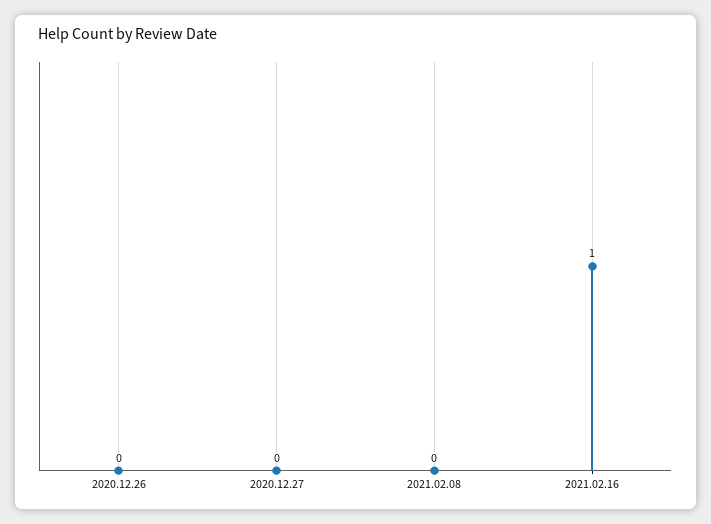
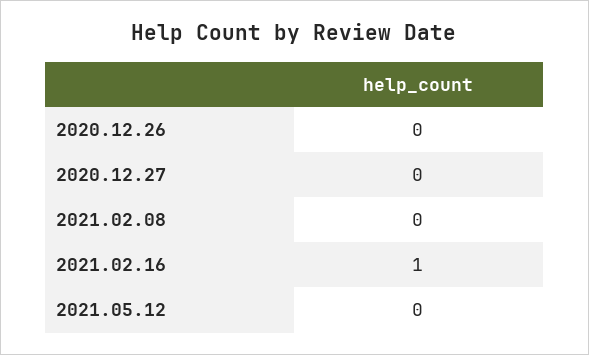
2021.05.12: none -> 0

